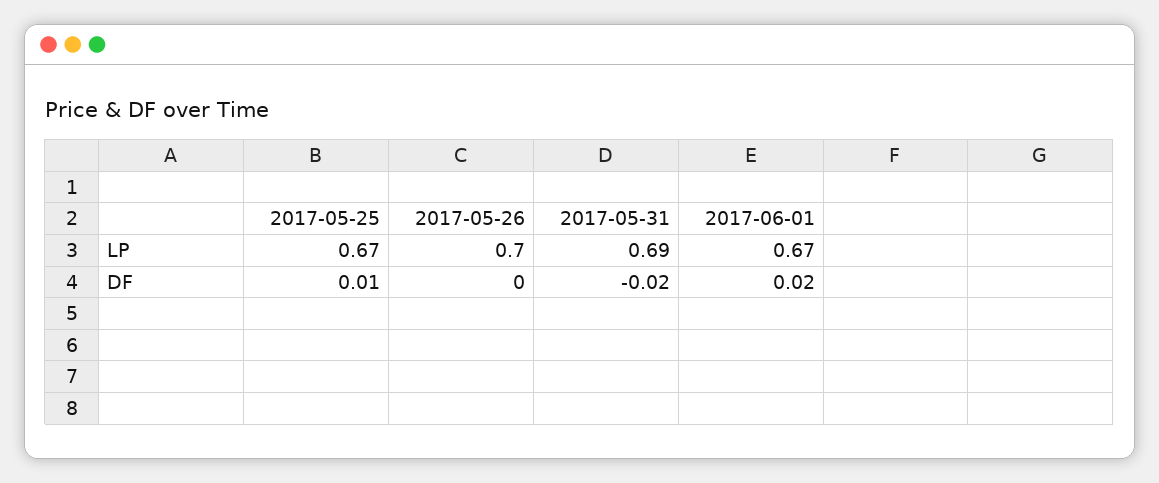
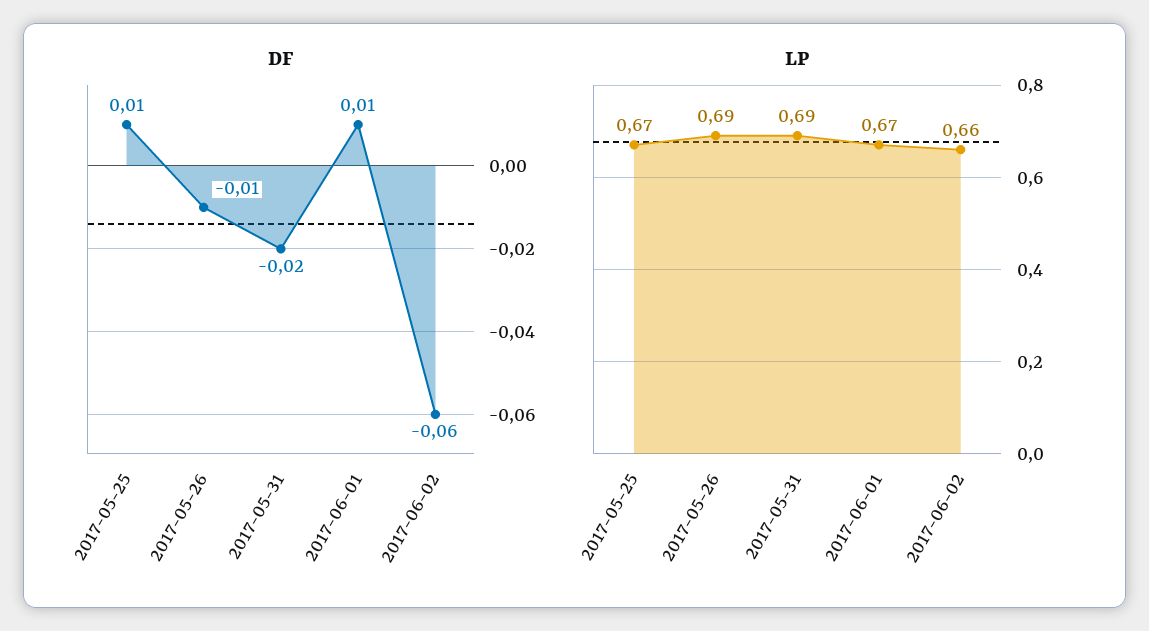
LP, 2017-05-26: 0.7 -> 0.69
DF, 2017-05-26: 0 -> -0.01
DF, 2017-06-01: 0.02 -> 0.01
DF, 2017-06-02: none -> -0.06
LP, 2017-06-02: none -> 0.66

